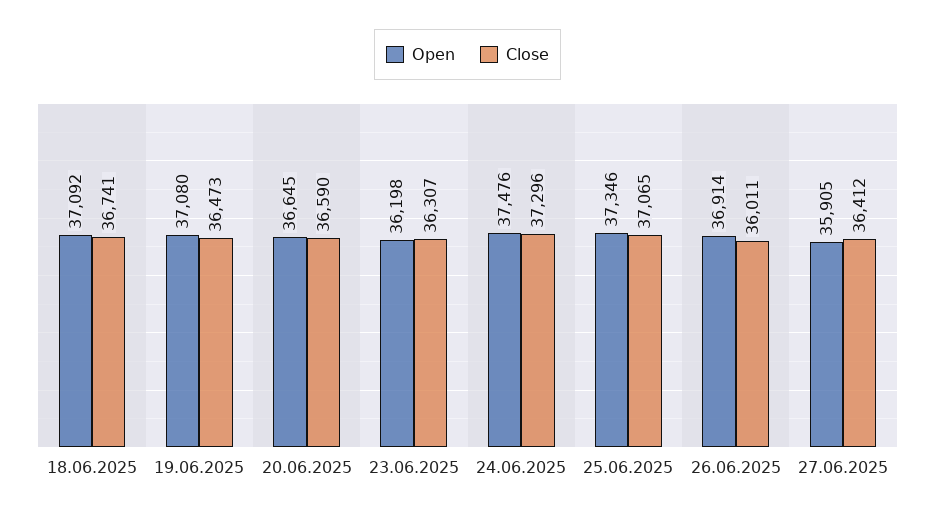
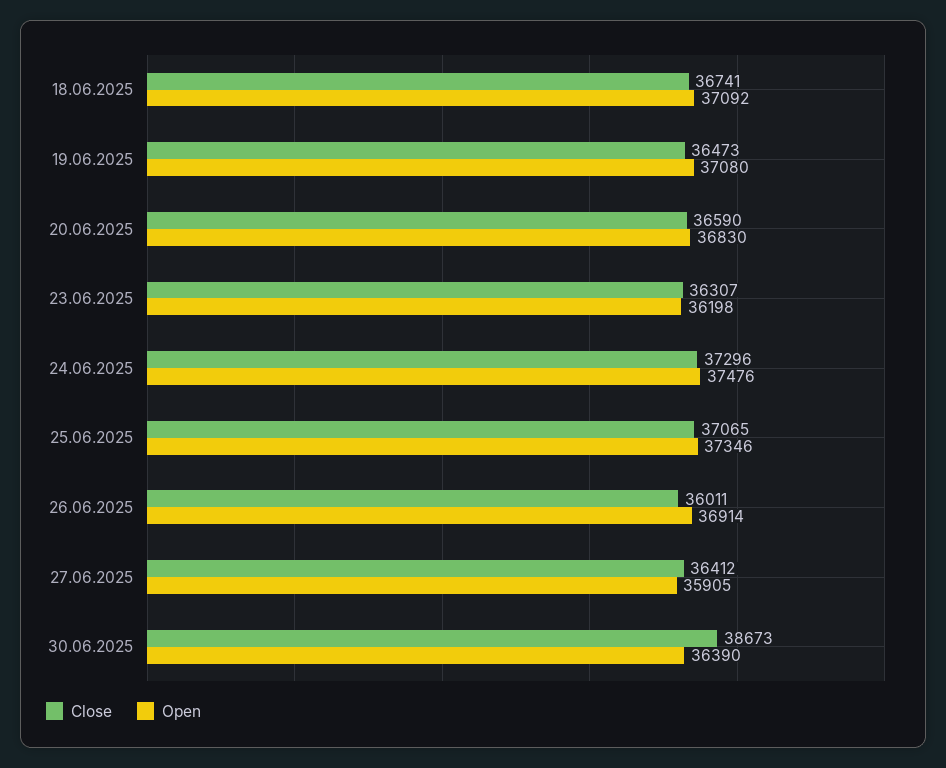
Open, 20.06.2025: 36645 -> 36830
Close, 30.06.2025: none -> 38673
Open, 30.06.2025: none -> 36390

